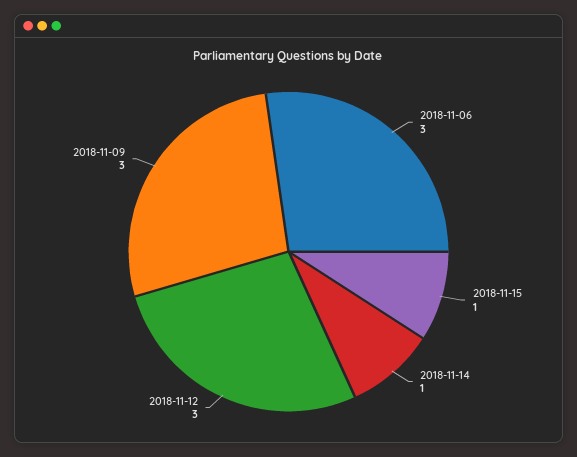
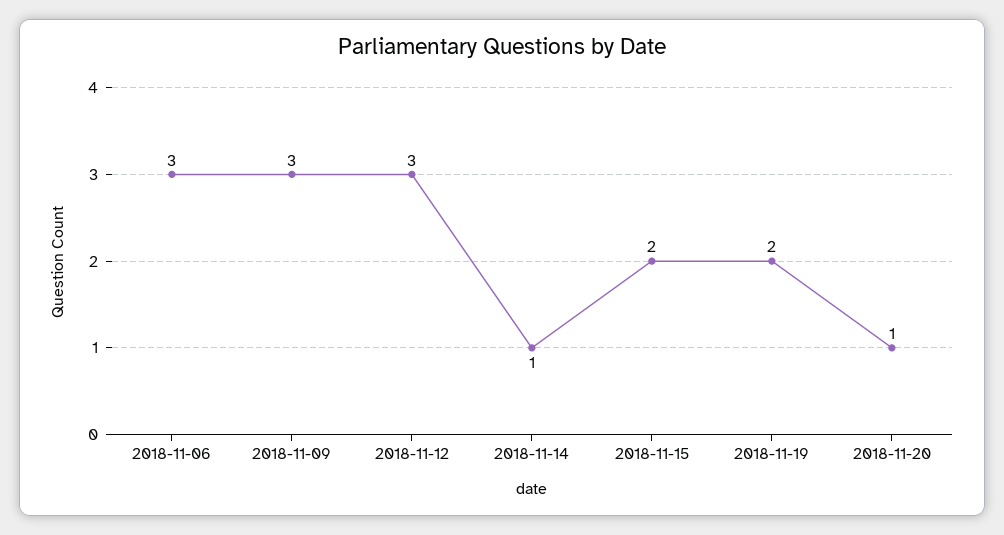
2018-11-15: 1 -> 2
2018-11-19: none -> 2
2018-11-20: none -> 1

